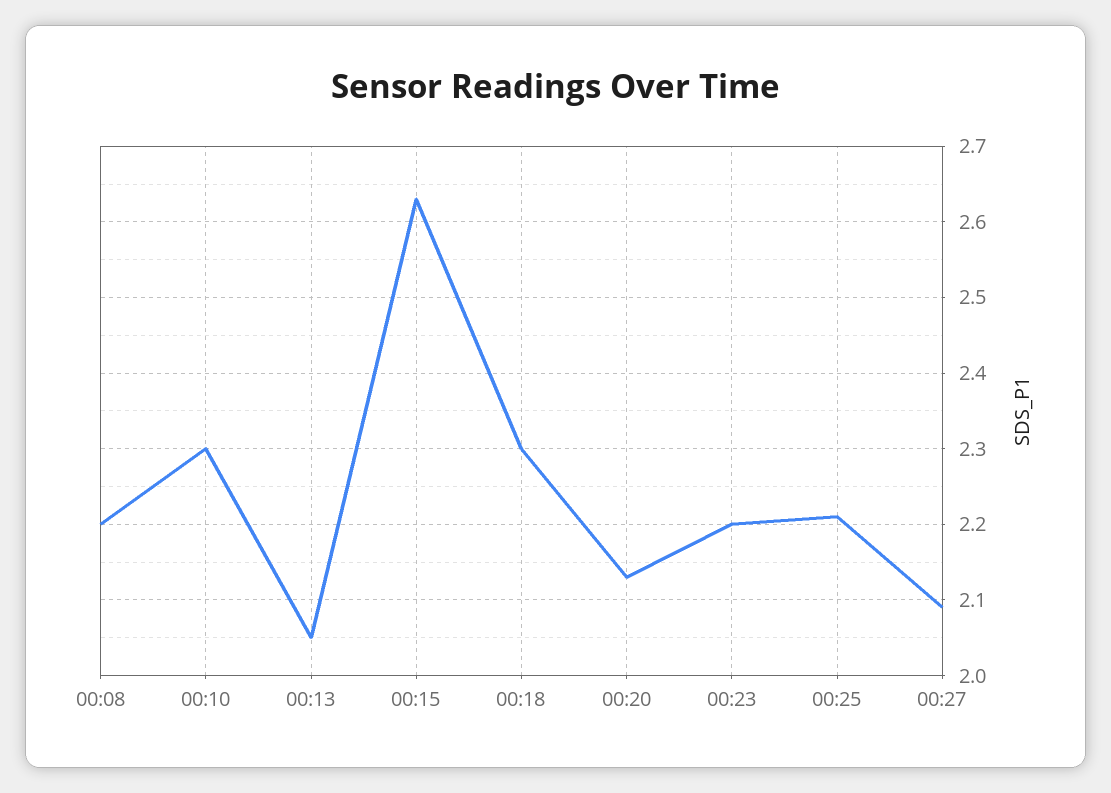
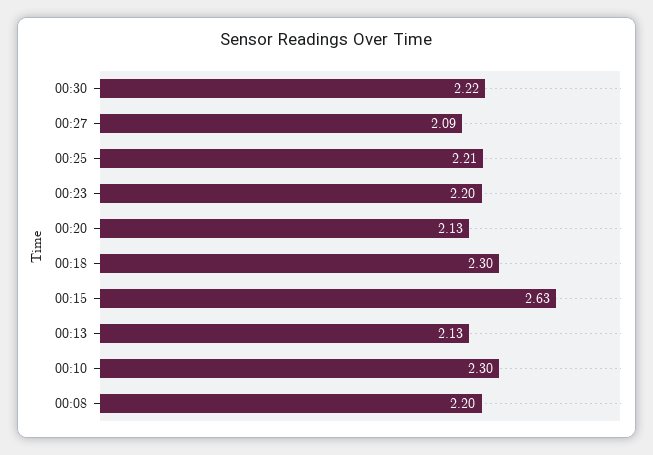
00:13: 2.05 -> 2.13
00:30: none -> 2.22

